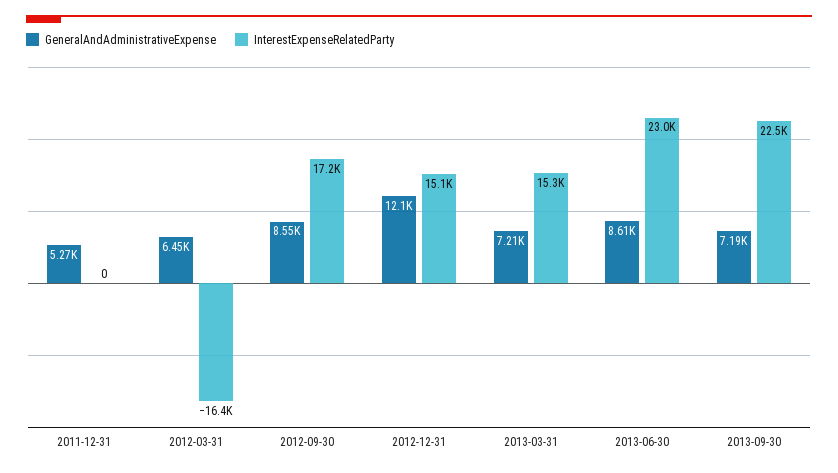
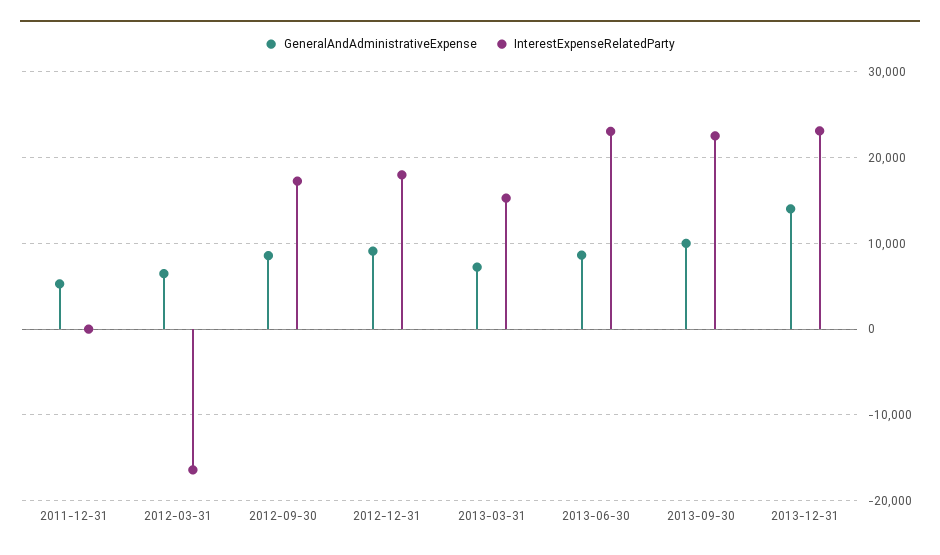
GeneralAndAdministrativeExpense, 2012-12-31: 12100 -> 9000
InterestExpenseRelatedParty, 2012-12-31: 15100 -> 18000
GeneralAndAdministrativeExpense, 2013-09-30: 7190 -> 10000
GeneralAndAdministrativeExpense, 2013-12-31: none -> 14000
InterestExpenseRelatedParty, 2013-12-31: none -> 23000

